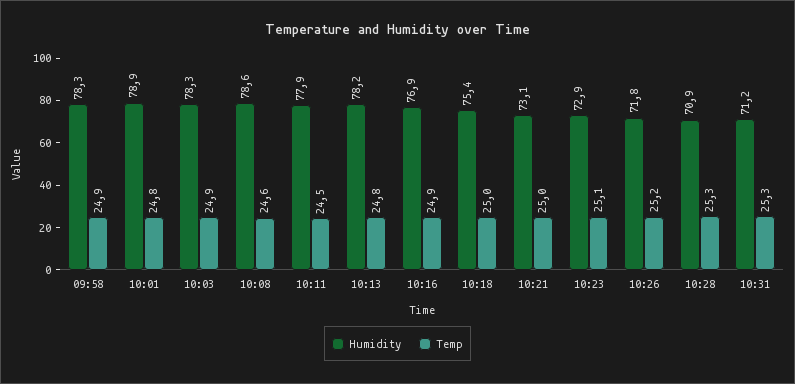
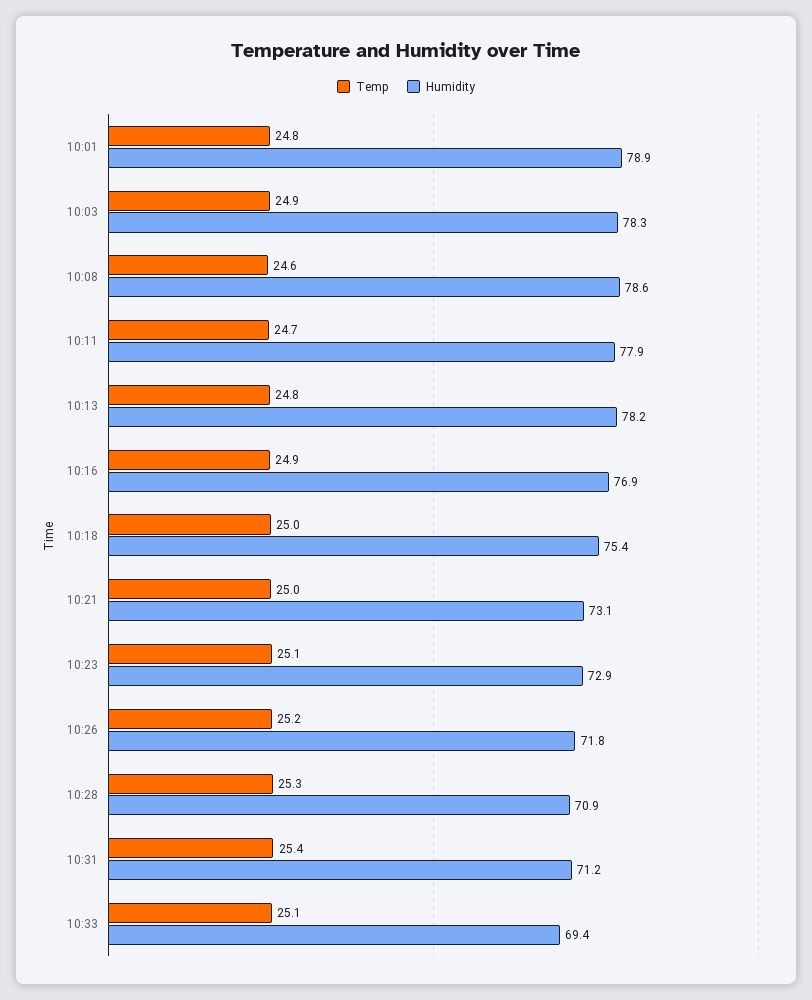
Humidity, 09:58: 78.3 -> none
Temp, 09:58: 24.9 -> none
Temp, 10:11: 24.5 -> 24.7
Temp, 10:31: 25.3 -> 25.4
Temp, 10:33: none -> 25.1
Humidity, 10:33: none -> 69.4

